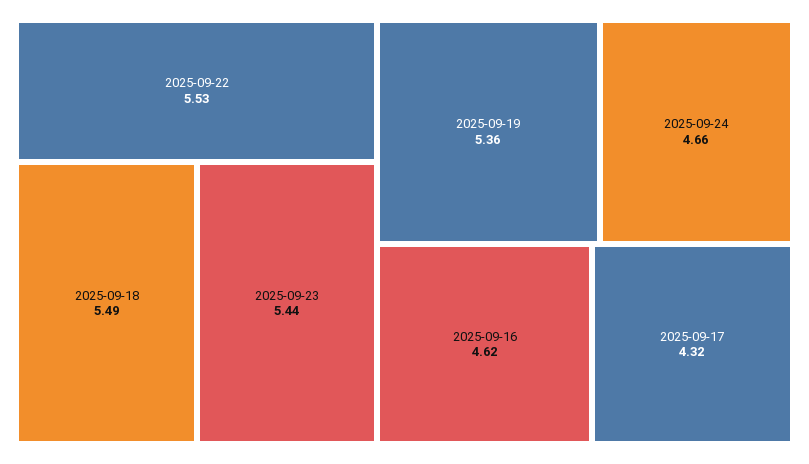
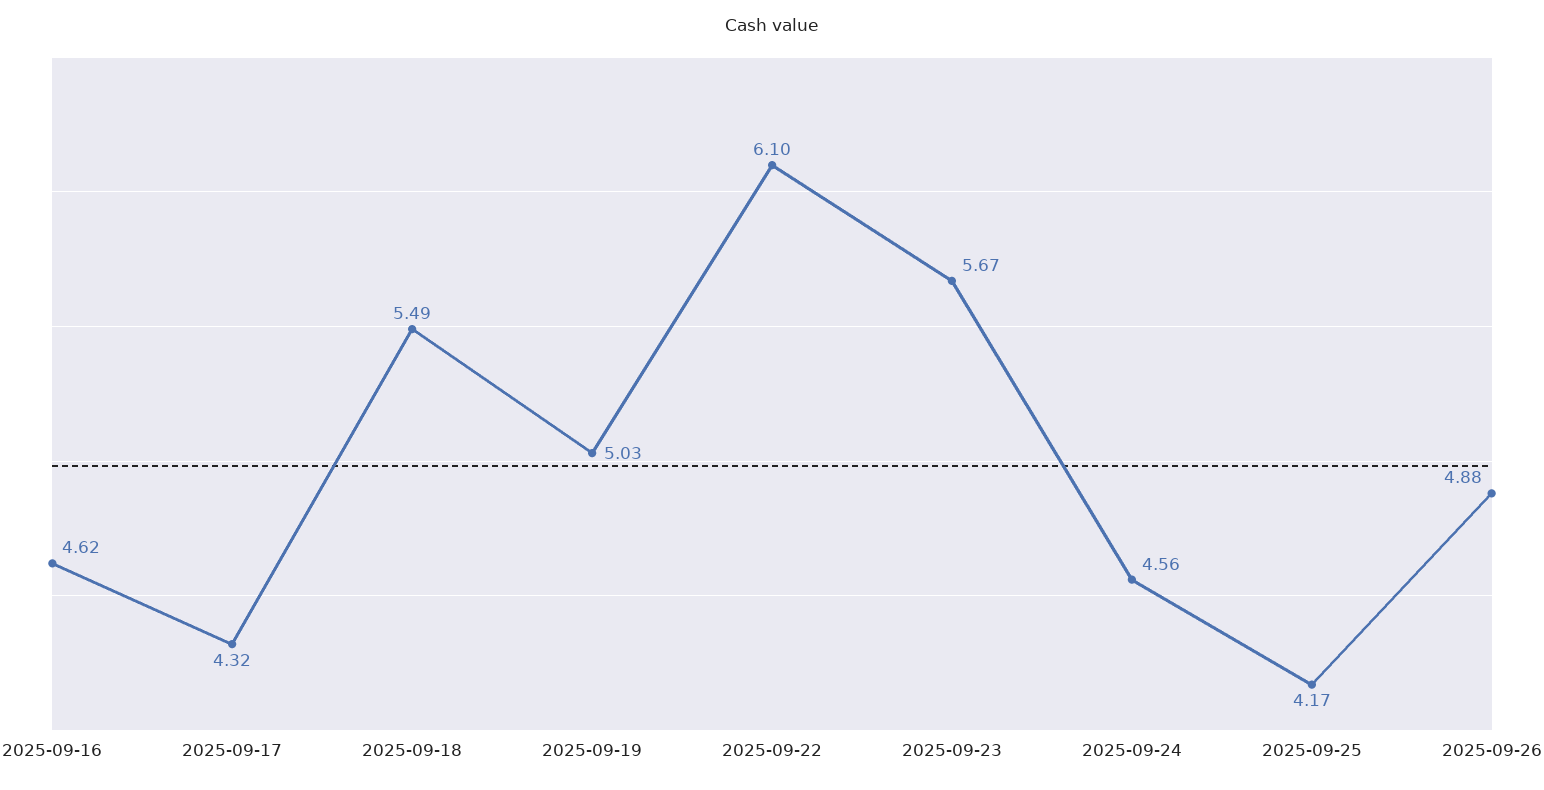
2025-09-22: 5.53 -> 6.1
2025-09-23: 5.44 -> 5.67
2025-09-19: 5.36 -> 5.03
2025-09-24: 4.66 -> 4.56
2025-09-25: none -> 4.17
2025-09-26: none -> 4.88

